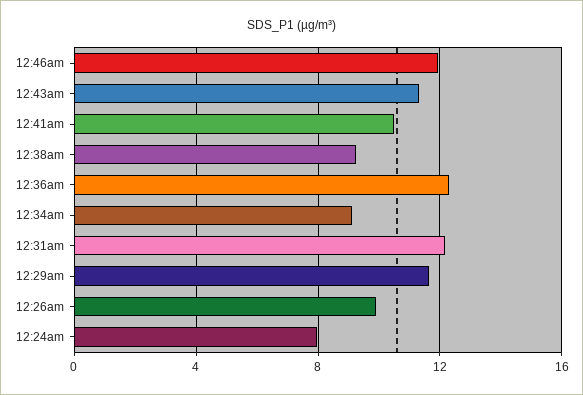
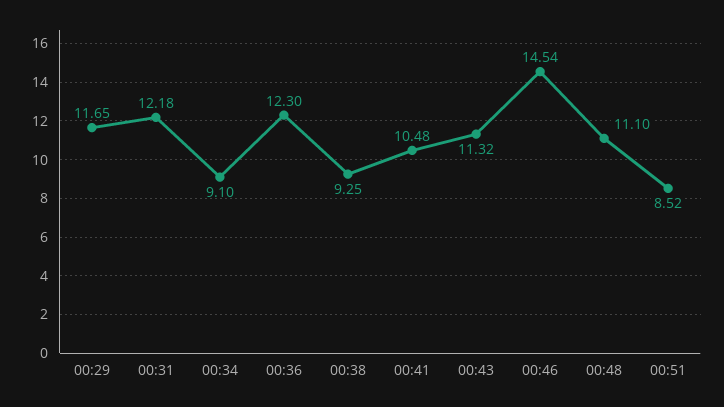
12:46am: 12 -> 14.54
12:26am: 10 -> none
12:24am: 8 -> none
00:48: none -> 11.1
00:51: none -> 8.52

